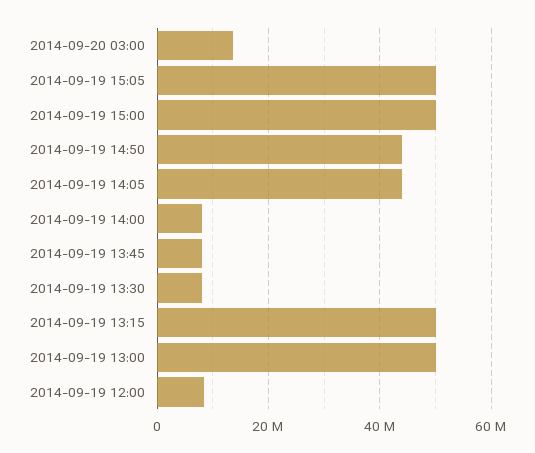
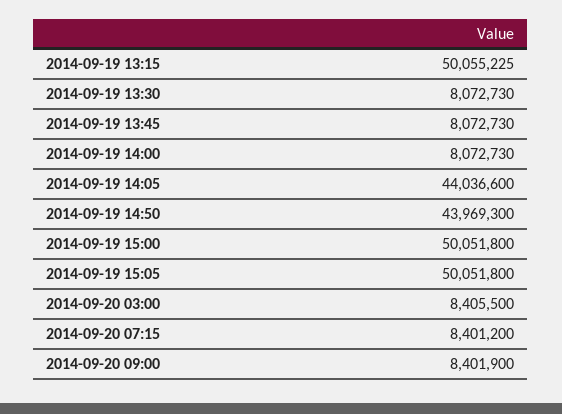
2014-09-20 03:00: 14000000 -> 8405500
2014-09-19 13:00: 50000000 -> none
2014-09-19 12:00: 8000000 -> none
2014-09-20 07:15: none -> 8401200
2014-09-20 09:00: none -> 8401900

